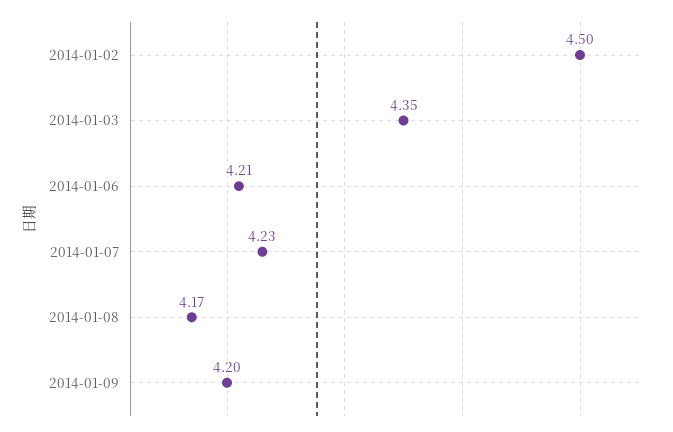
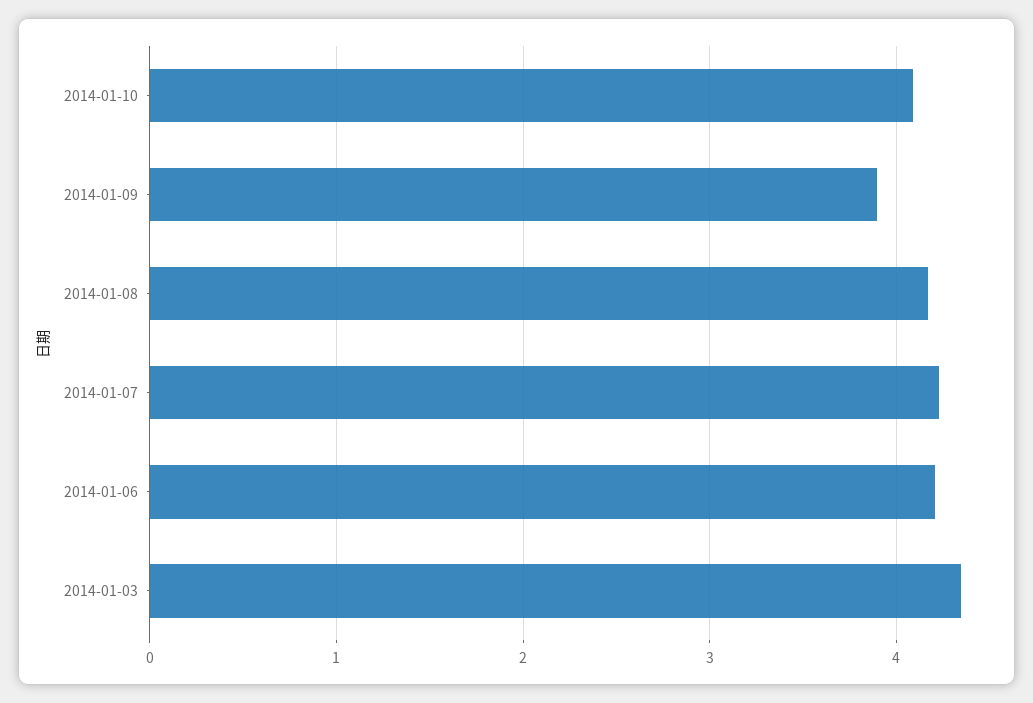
2014-01-02: 4.5 -> none
2014-01-09: 4.2 -> 3.9
2014-01-10: none -> 4.1

